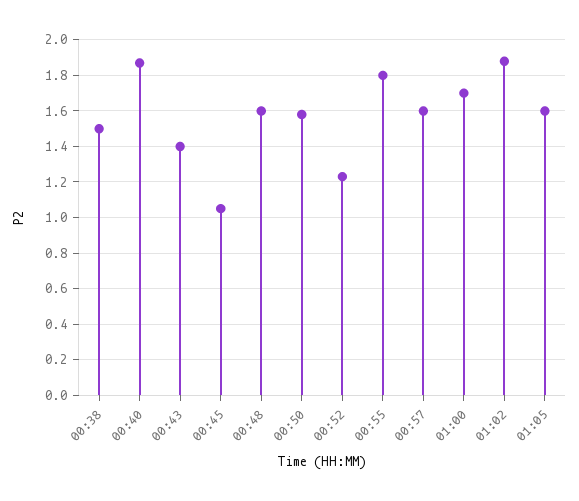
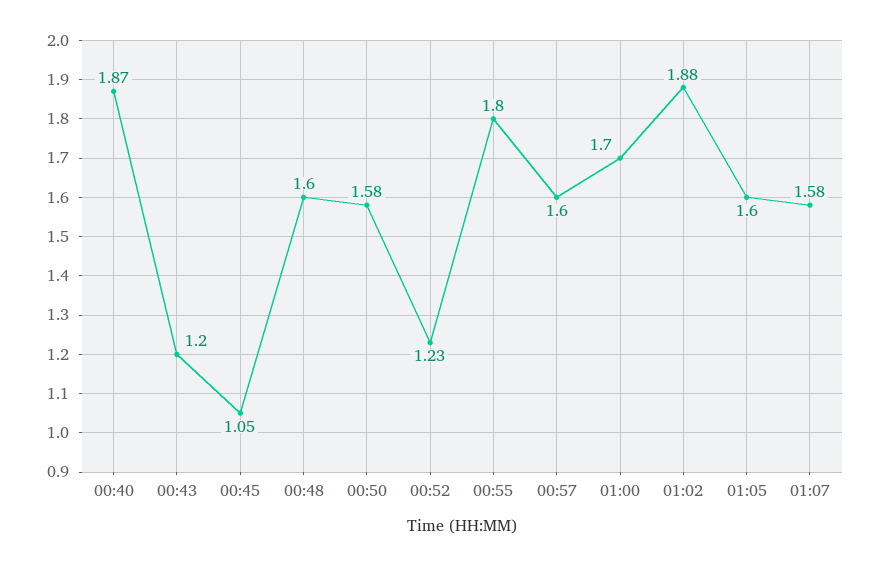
00:38: 1.5 -> none
00:43: 1.4 -> 1.2
01:07: none -> 1.58

